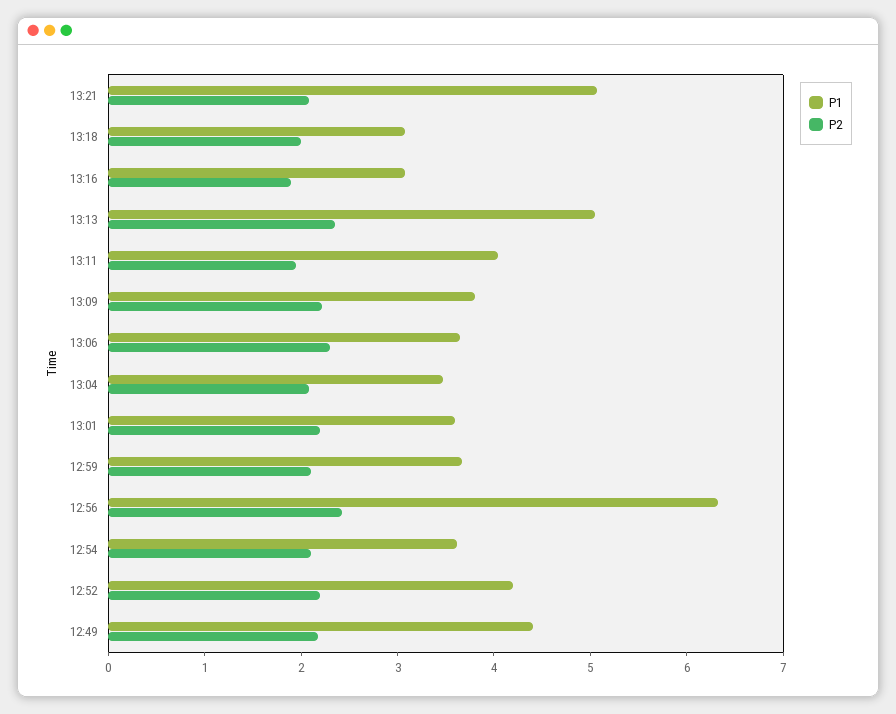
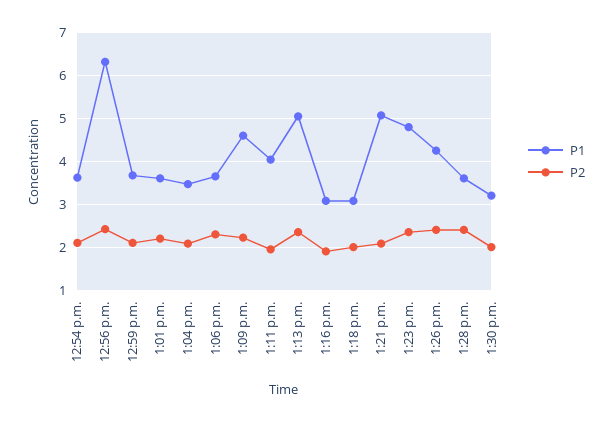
P1, 13:09: 3.8 -> 4.6
P1, 12:52: 4.2 -> none
P2, 12:52: 2.2 -> none
P1, 12:49: 4.4 -> none
P2, 12:49: 2.2 -> none
P1, 1:23 p.m.: none -> 4.8
P2, 1:23 p.m.: none -> 2.4
P1, 1:26 p.m.: none -> 4.2
P2, 1:26 p.m.: none -> 2.4
P1, 1:28 p.m.: none -> 3.6
P2, 1:28 p.m.: none -> 2.4
P1, 1:30 p.m.: none -> 3.2
P2, 1:30 p.m.: none -> 2

